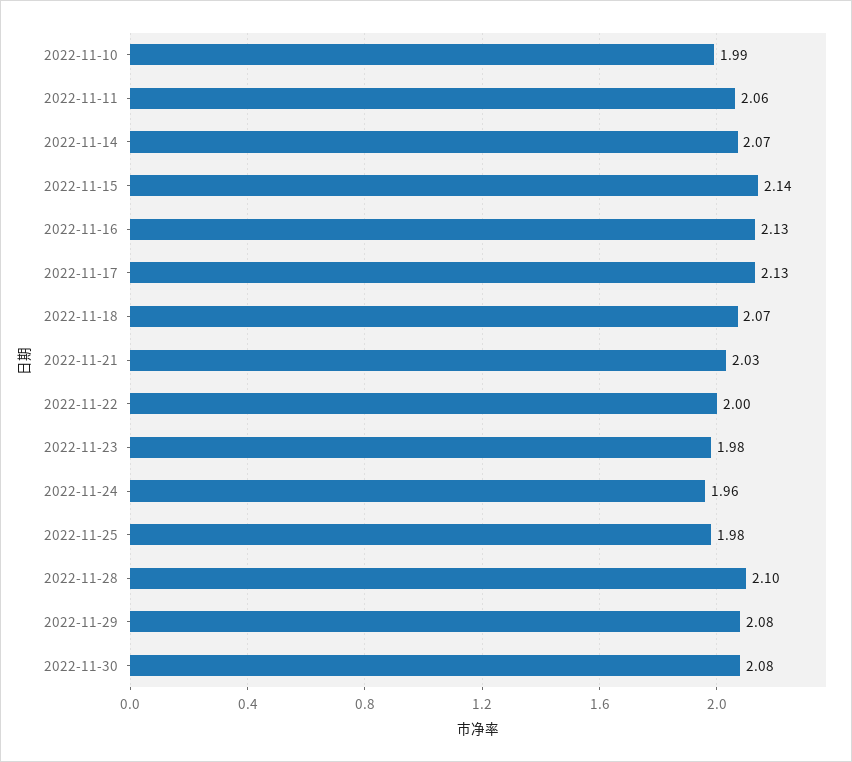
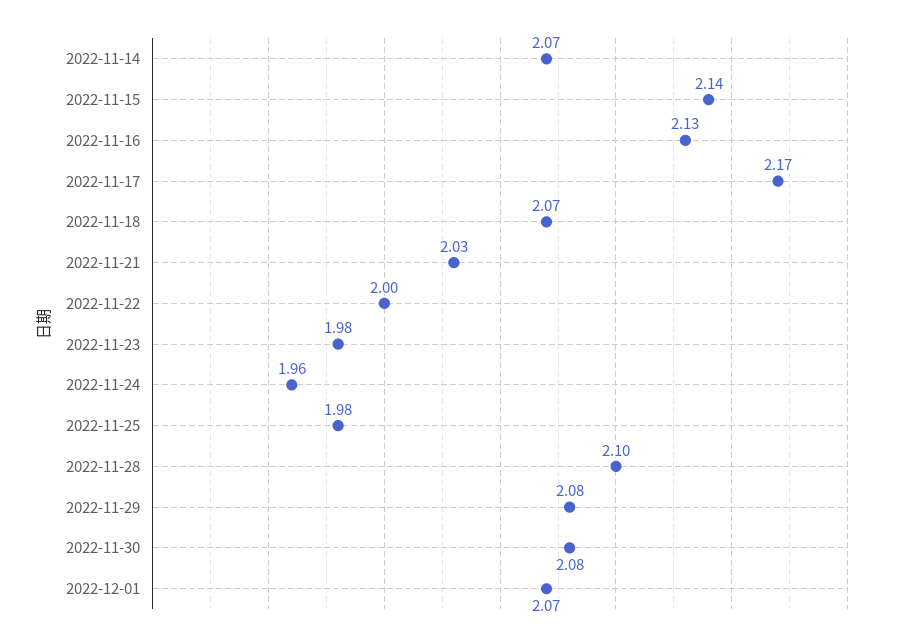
2022-11-10: 1.99 -> none
2022-11-11: 2.06 -> none
2022-11-17: 2.13 -> 2.17
2022-12-01: none -> 2.07

